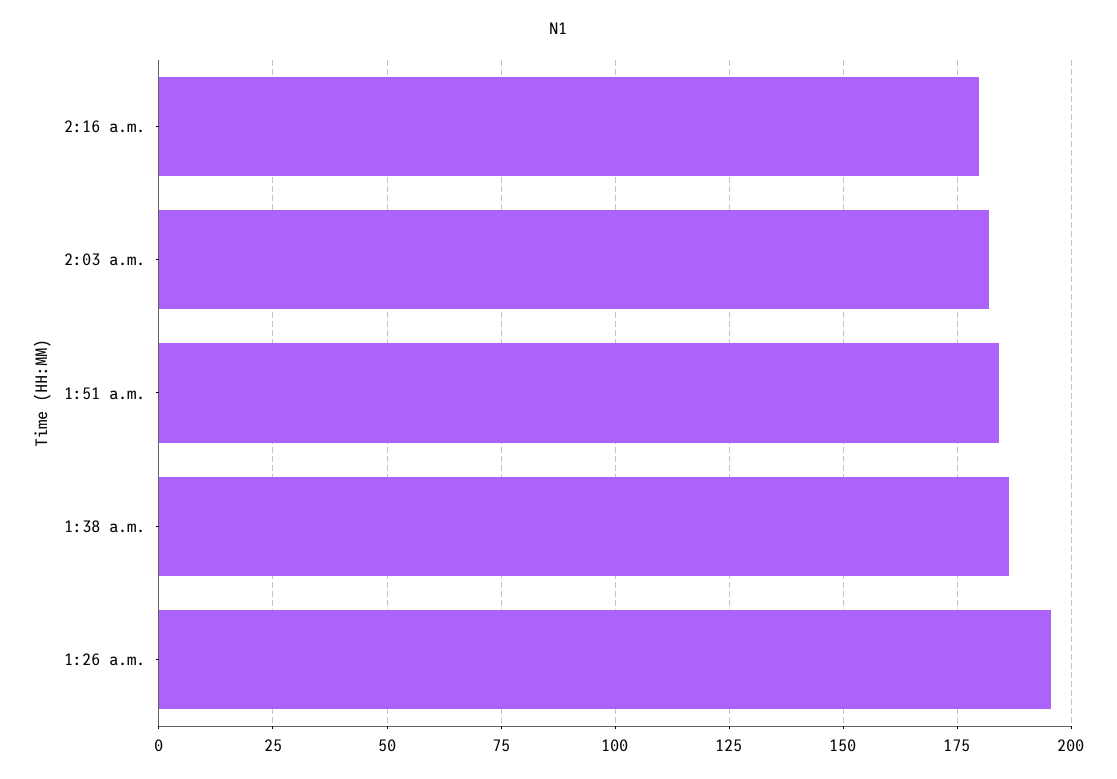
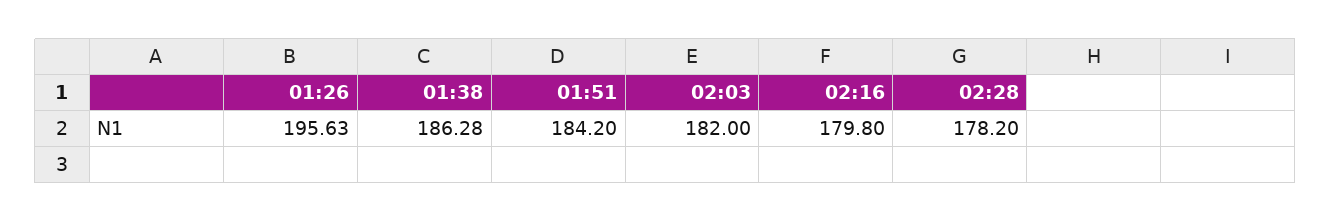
02:28: none -> 178.2

